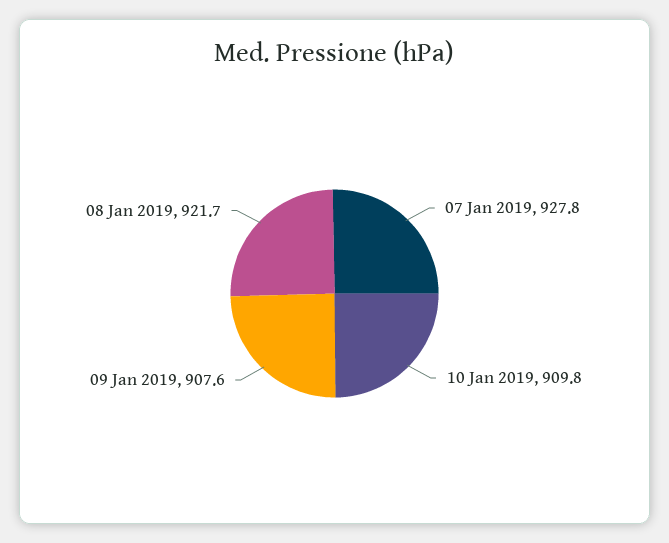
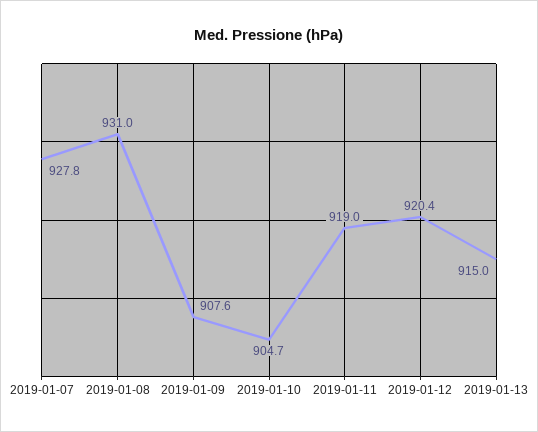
10 Jan 2019: 909.8 -> 904.7
08 Jan 2019: 921.7 -> 931
2019-01-11: none -> 919
2019-01-12: none -> 920.4
2019-01-13: none -> 915

